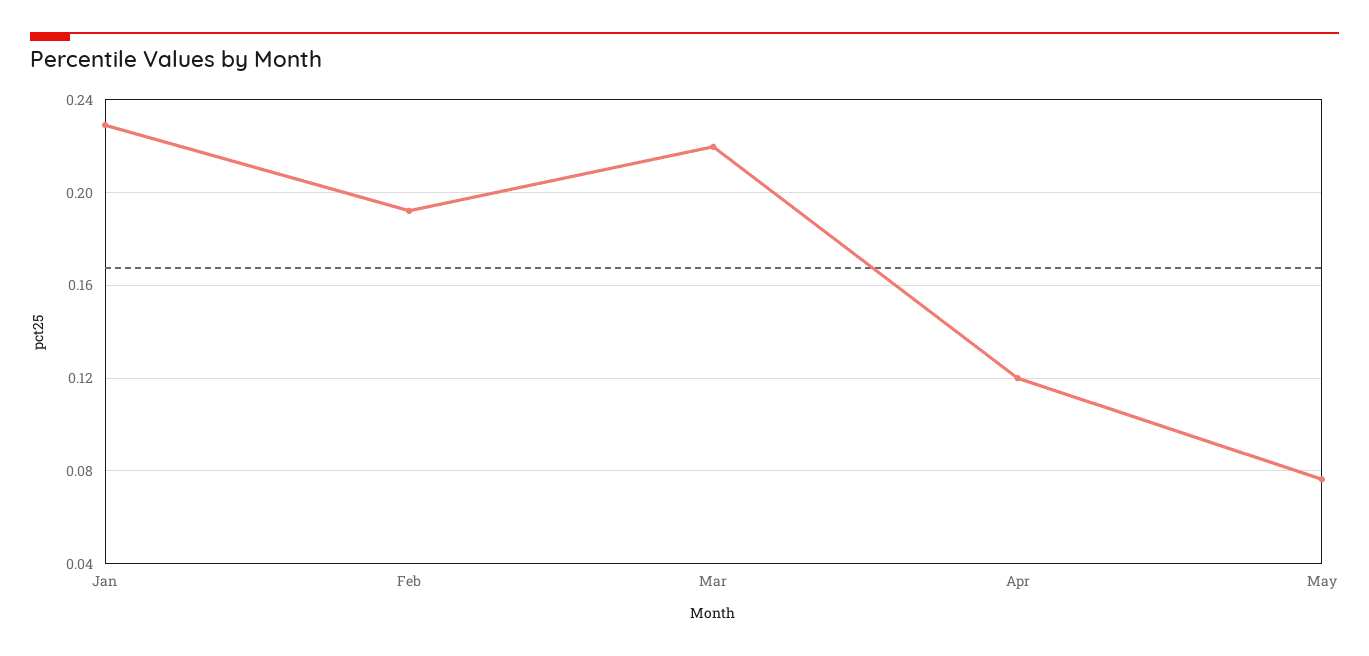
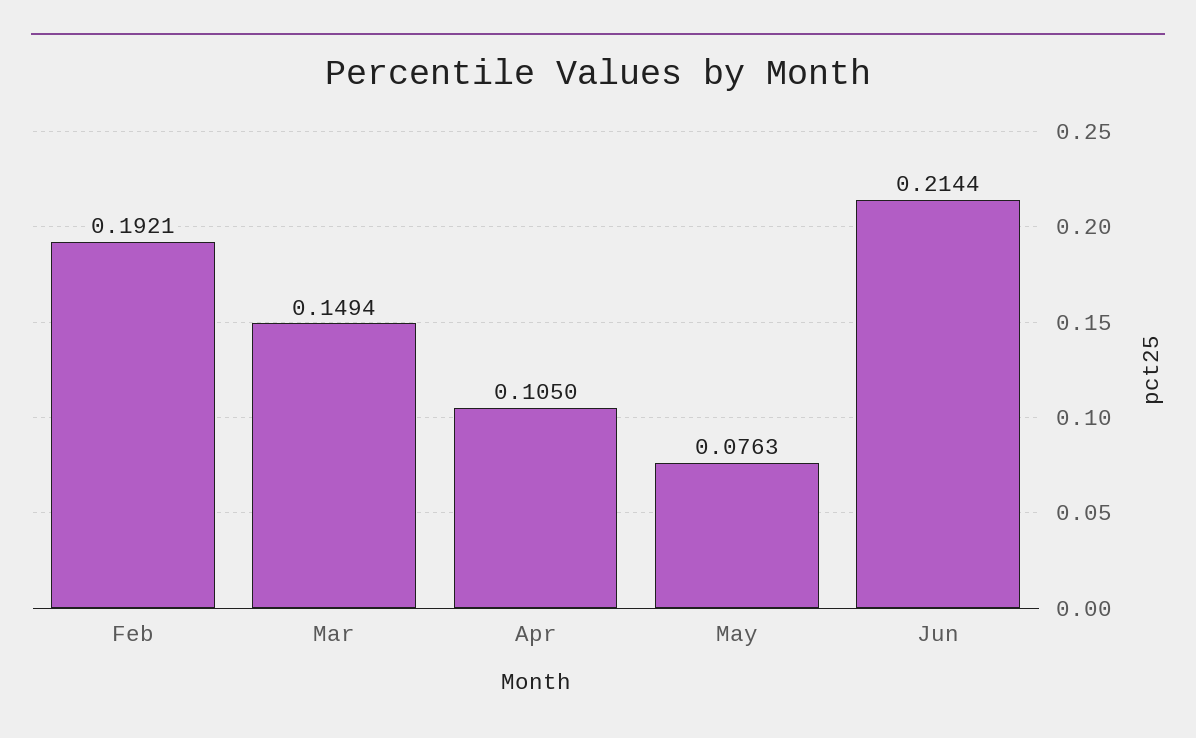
Jan: 0.23 -> none
Mar: 0.22 -> 0.1494
Apr: 0.12 -> 0.105
Jun: none -> 0.2144

